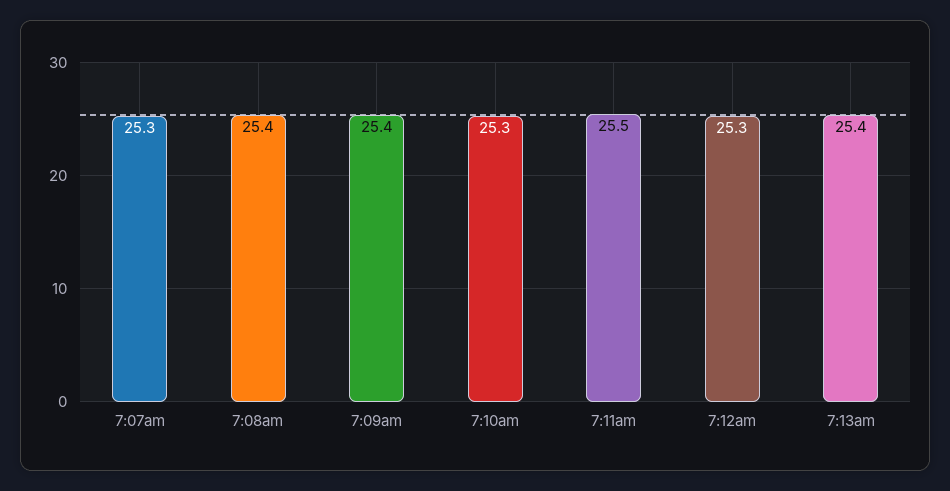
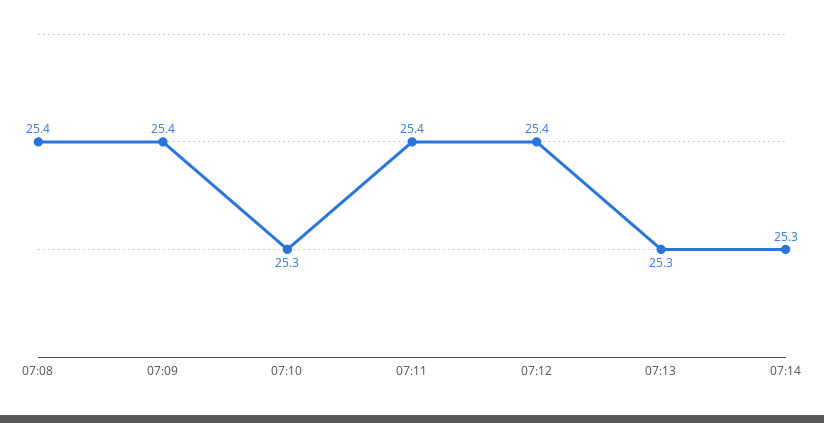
7:07am: 25.3 -> none
7:11am: 25.5 -> 25.4
7:12am: 25.3 -> 25.4
7:13am: 25.4 -> 25.3
07:14: none -> 25.3

